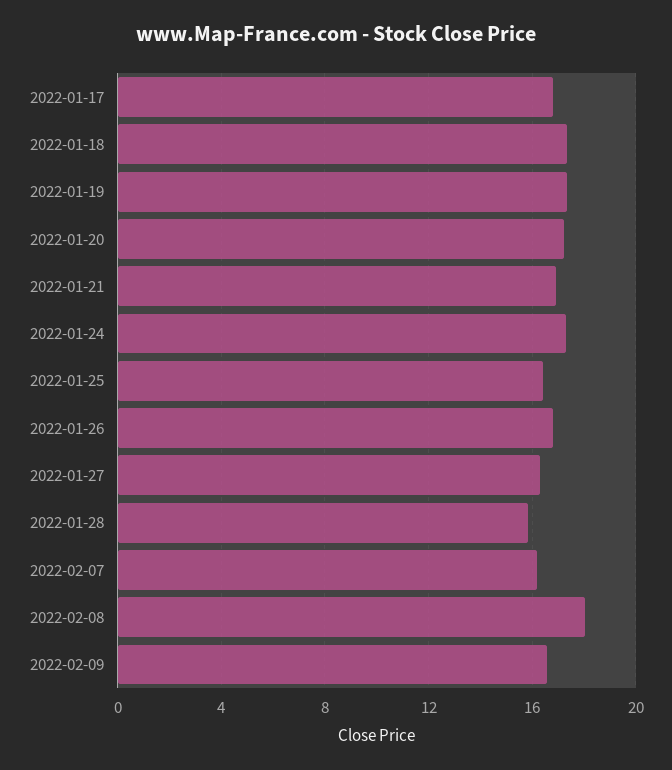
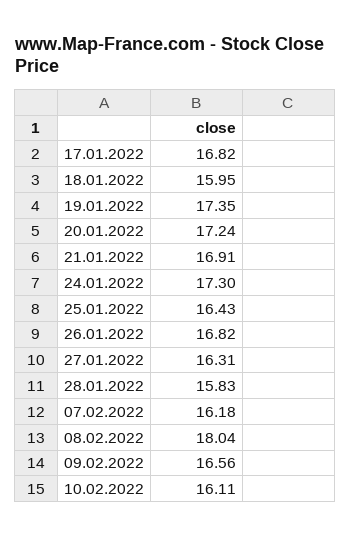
2022-01-18: 17.5 -> 15.95
10.02.2022: none -> 16.11

